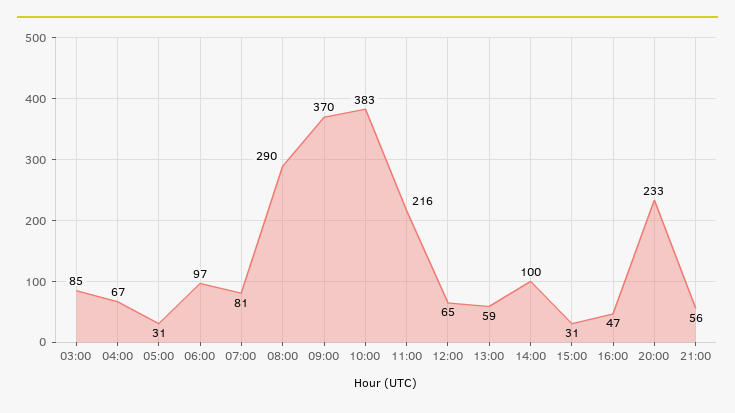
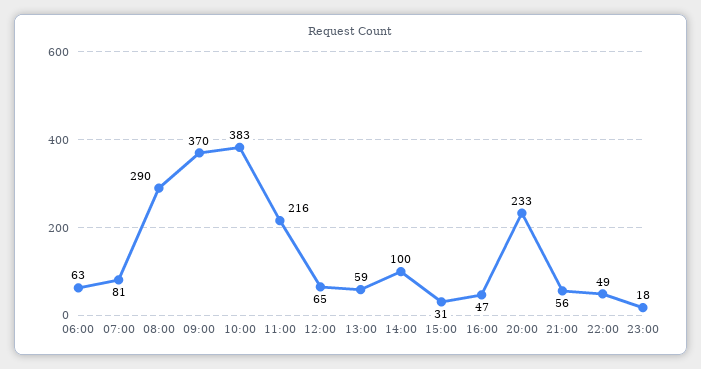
03:00: 85 -> none
04:00: 67 -> none
05:00: 31 -> none
06:00: 97 -> 63
22:00: none -> 49
23:00: none -> 18

